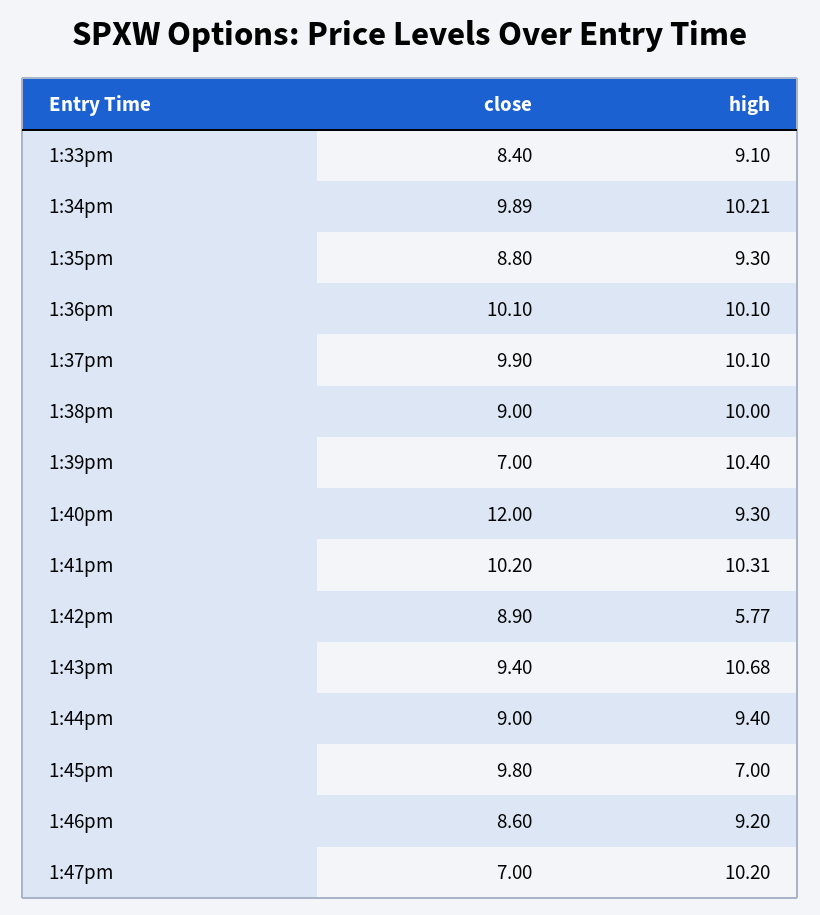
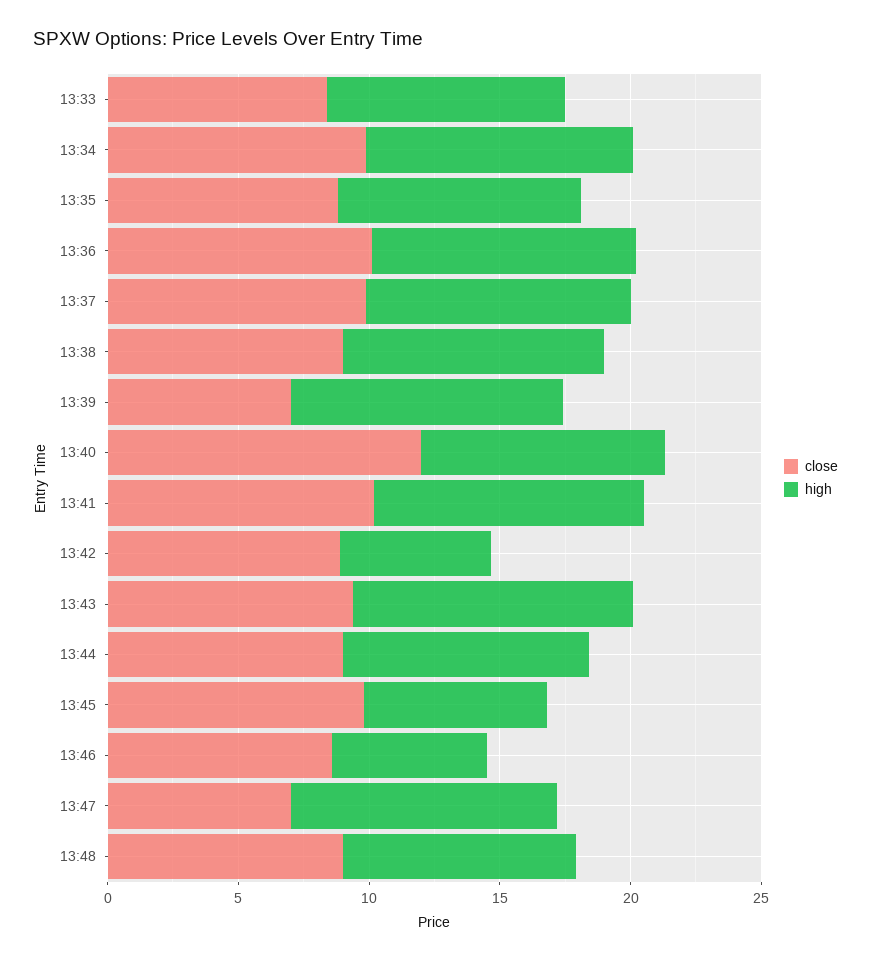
high, 1:46pm: 9.2 -> 6
close, 13:48: none -> 9
high, 13:48: none -> 9

